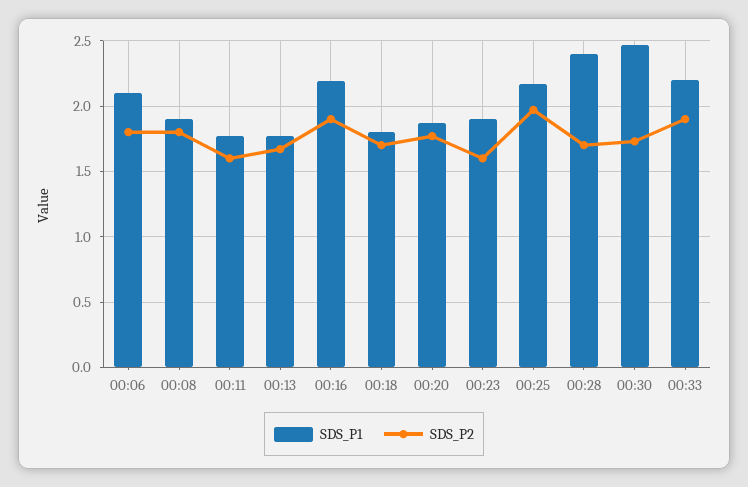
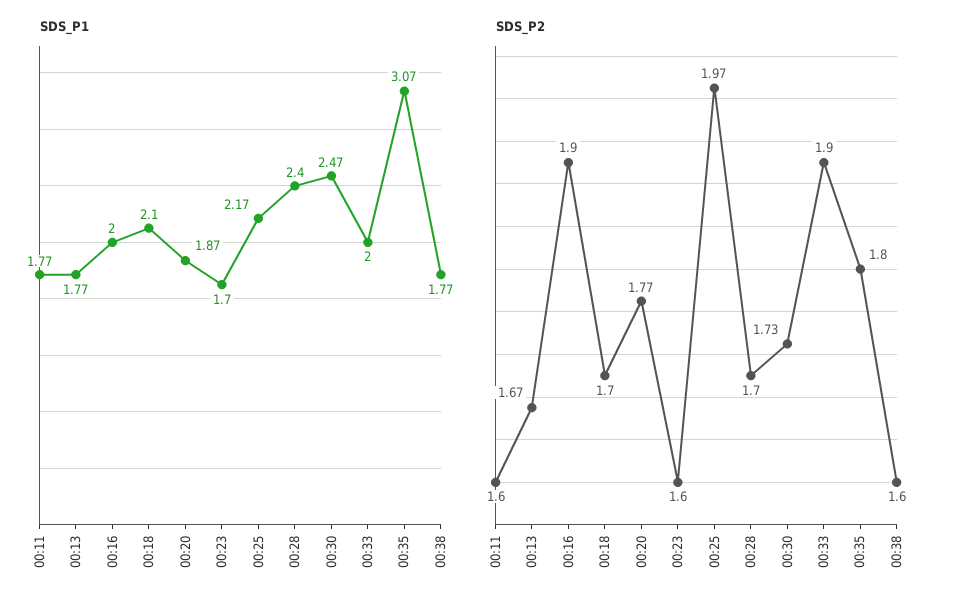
SDS_P1, 00:06: 2.1 -> none
SDS_P2, 00:06: 1.8 -> none
SDS_P1, 00:08: 1.9 -> none
SDS_P2, 00:08: 1.8 -> none
SDS_P1, 00:16: 2.2 -> 2
SDS_P1, 00:18: 1.8 -> 2.1
SDS_P1, 00:23: 1.9 -> 1.7
SDS_P1, 00:33: 2.2 -> 2
SDS_P1, 00:35: none -> 3.07
SDS_P1, 00:38: none -> 1.77
SDS_P2, 00:35: none -> 1.8
SDS_P2, 00:38: none -> 1.6

